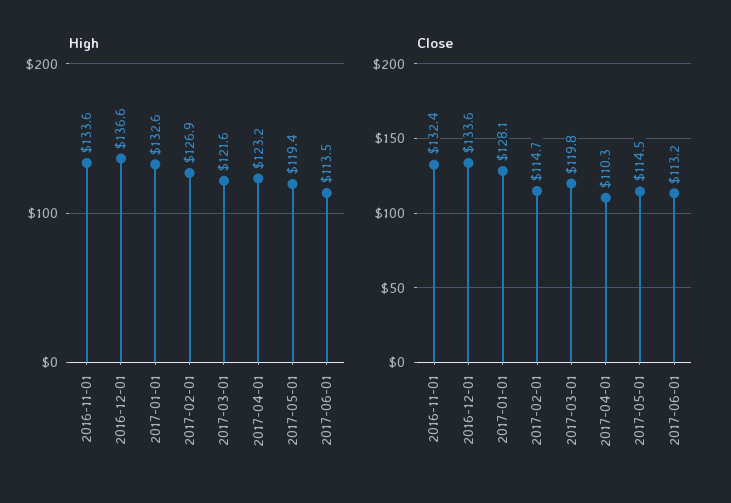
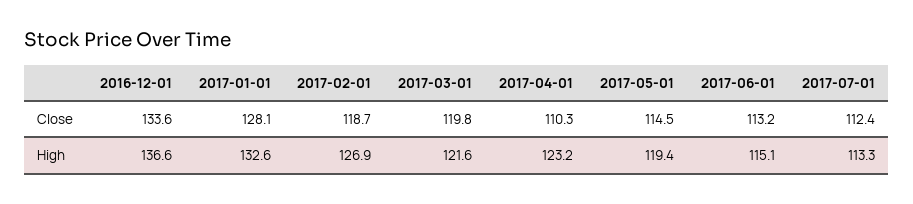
High, 2016-11-01: 133.6 -> none
High, 2017-06-01: 113.5 -> 115.1
Close, 2016-11-01: 132.4 -> none
Close, 2017-02-01: 114.7 -> 118.7
Close, 2017-07-01: none -> 112.4
High, 2017-07-01: none -> 113.3

